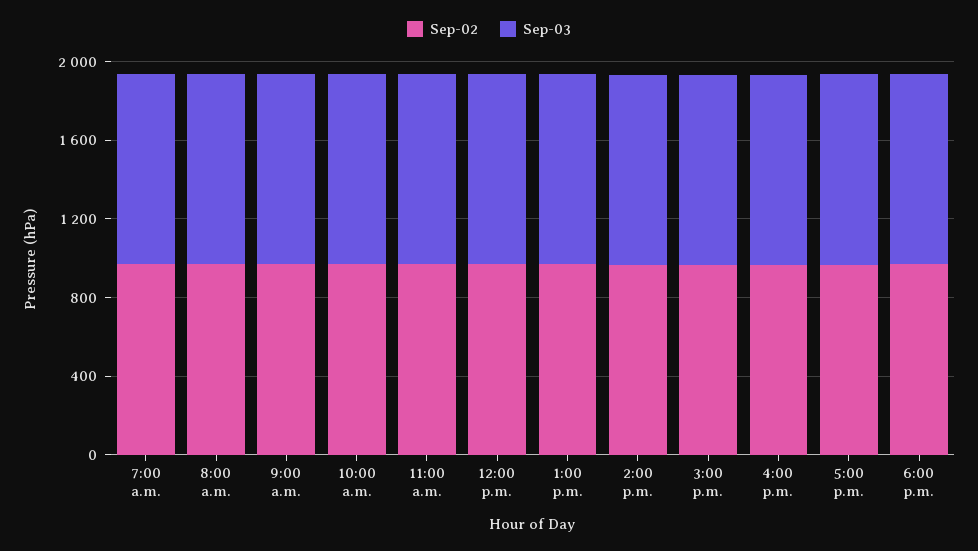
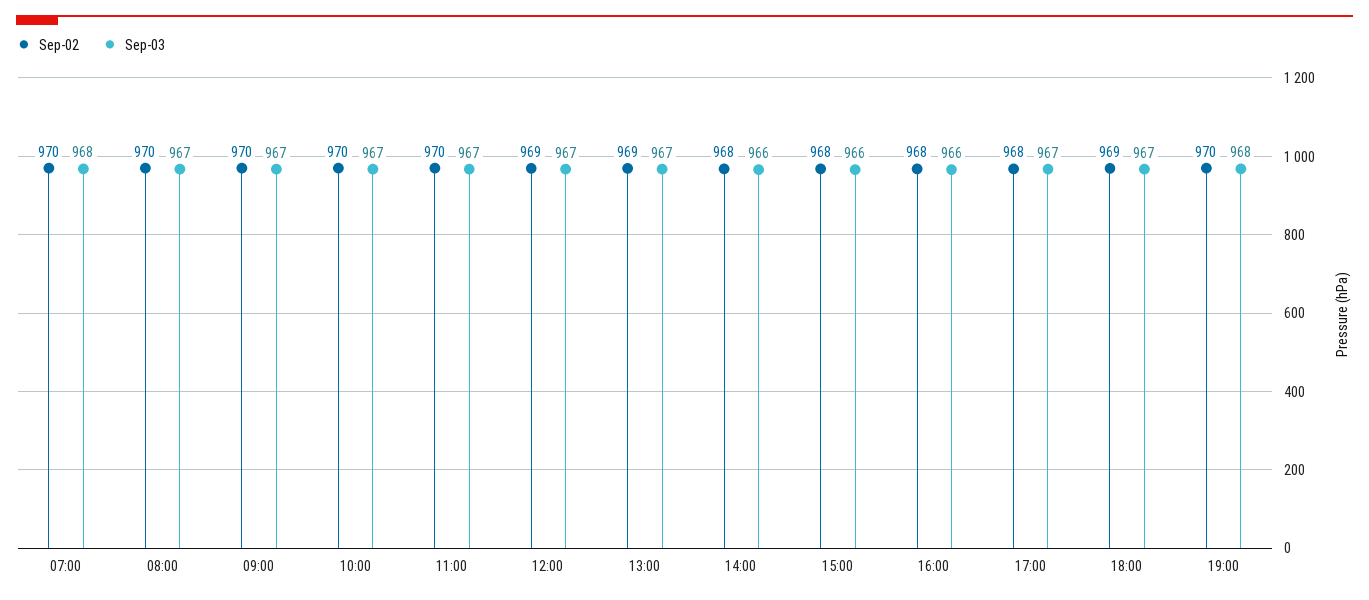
Sep-02, 19:00: none -> 970
Sep-03, 19:00: none -> 968

